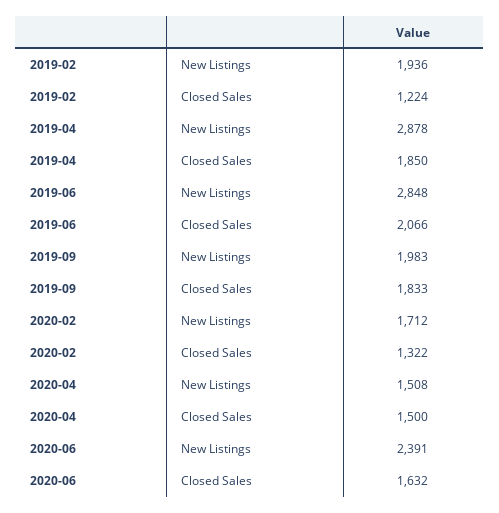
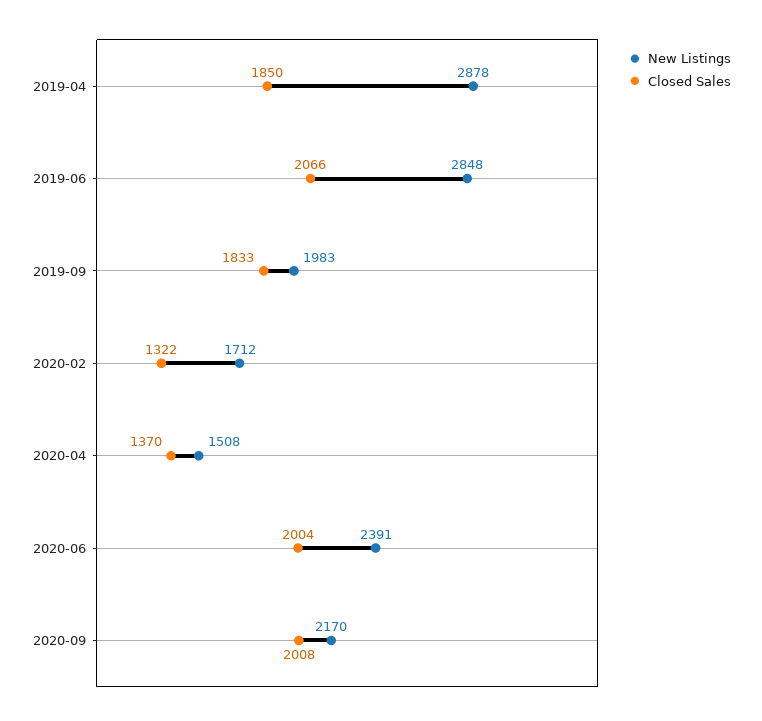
New Listings, 2019-02: 1936 -> none
Closed Sales, 2019-02: 1224 -> none
Closed Sales, 2020-04: 1500 -> 1370
Closed Sales, 2020-06: 1632 -> 2004
New Listings, 2020-09: none -> 2170
Closed Sales, 2020-09: none -> 2008

